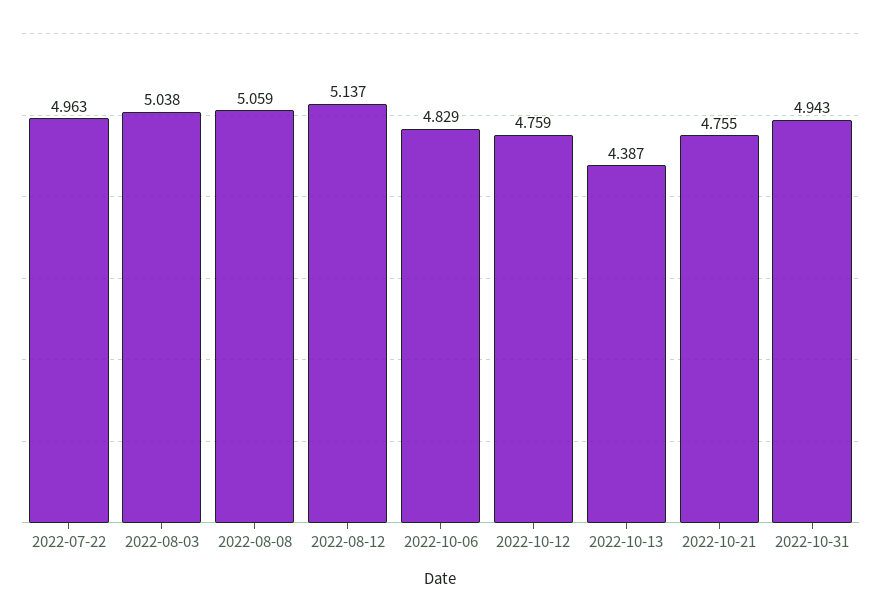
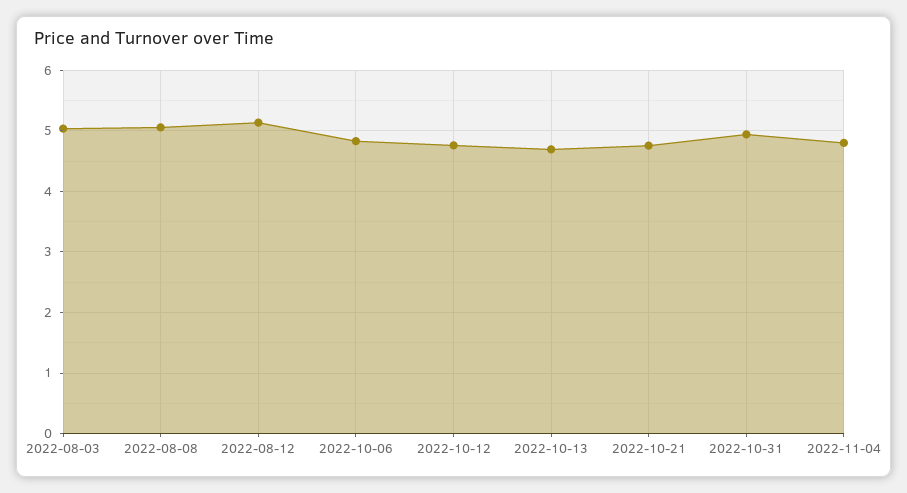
2022-07-22: 4.963 -> none
2022-10-13: 4.387 -> 4.7
2022-11-04: none -> 4.8

